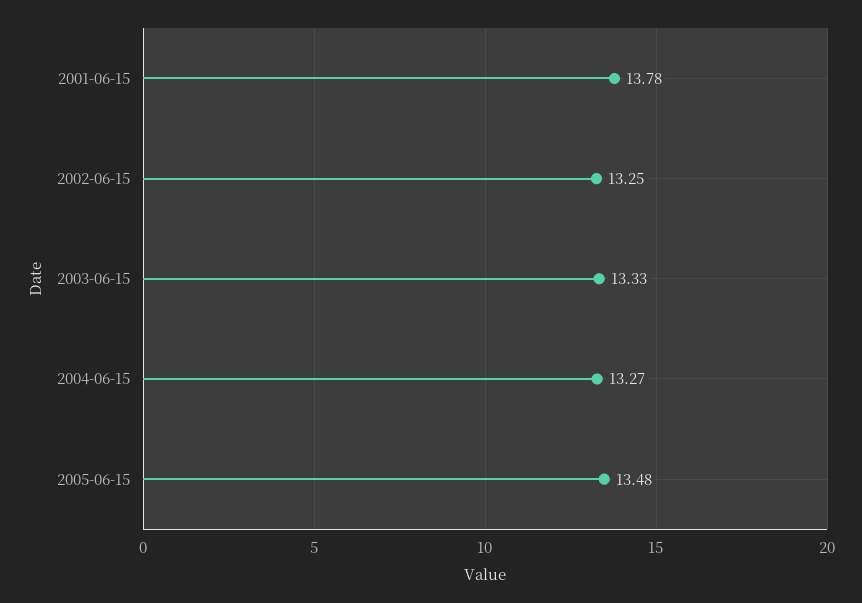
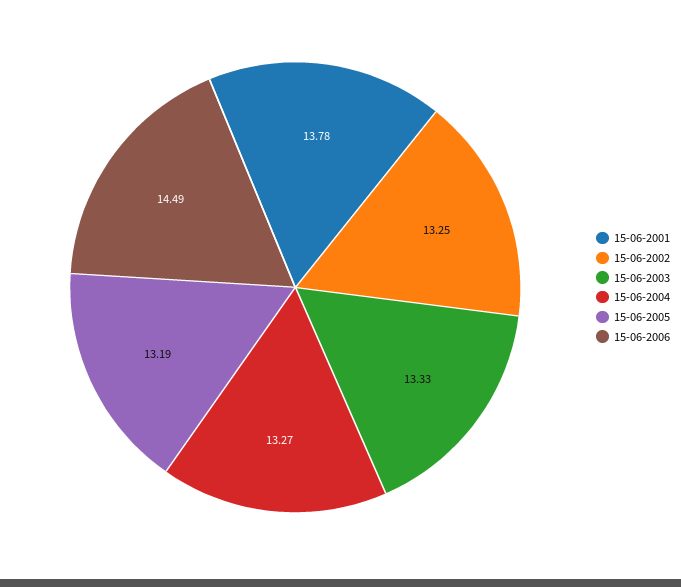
2005-06-15: 13.48 -> 13.19
15-06-2006: none -> 14.49

